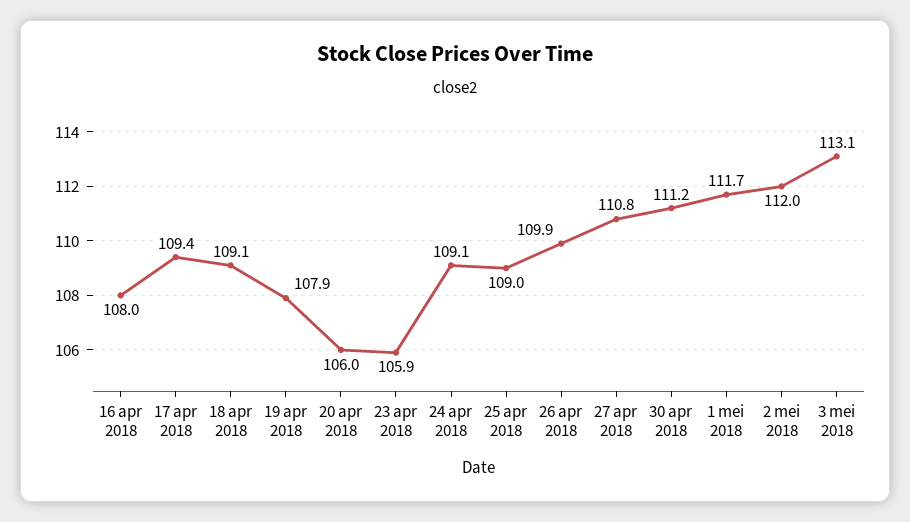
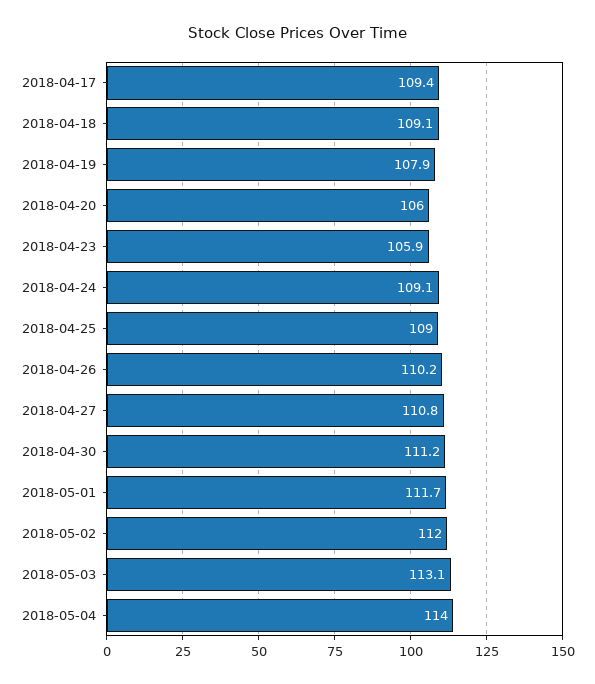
16 apr 2018: 108 -> none
26 apr 2018: 109.9 -> 110.2
2018-05-04: none -> 114

